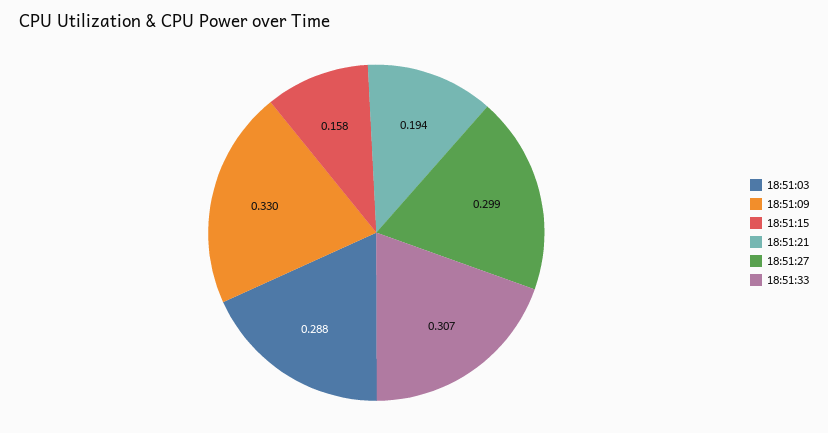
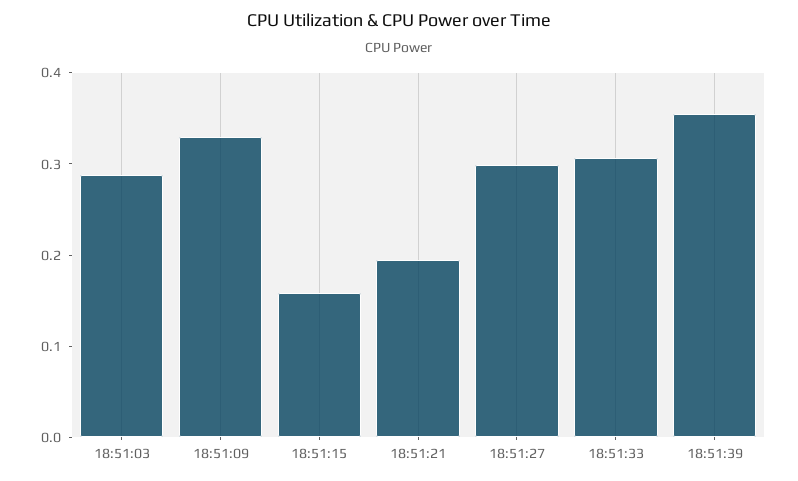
18:51:39: none -> 0.36

